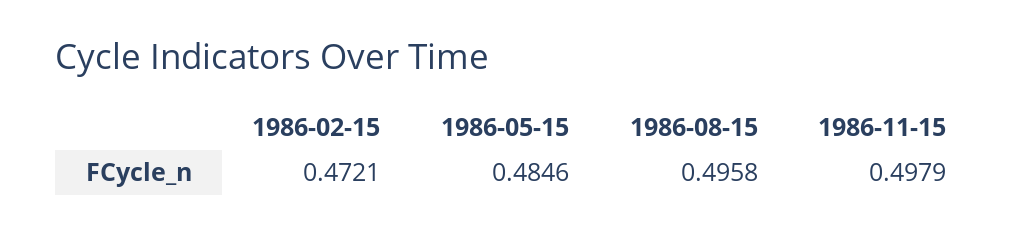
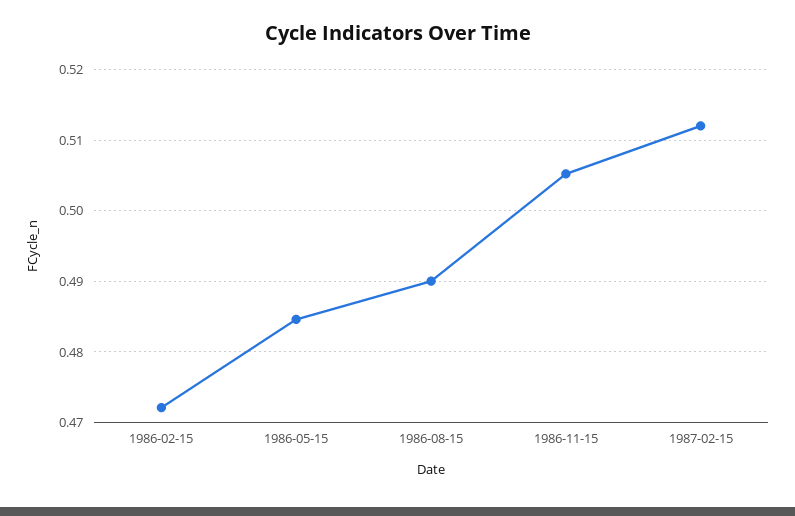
1986-08-15: 0.4958 -> 0.49
1986-11-15: 0.4979 -> 0.505
1987-02-15: none -> 0.512

